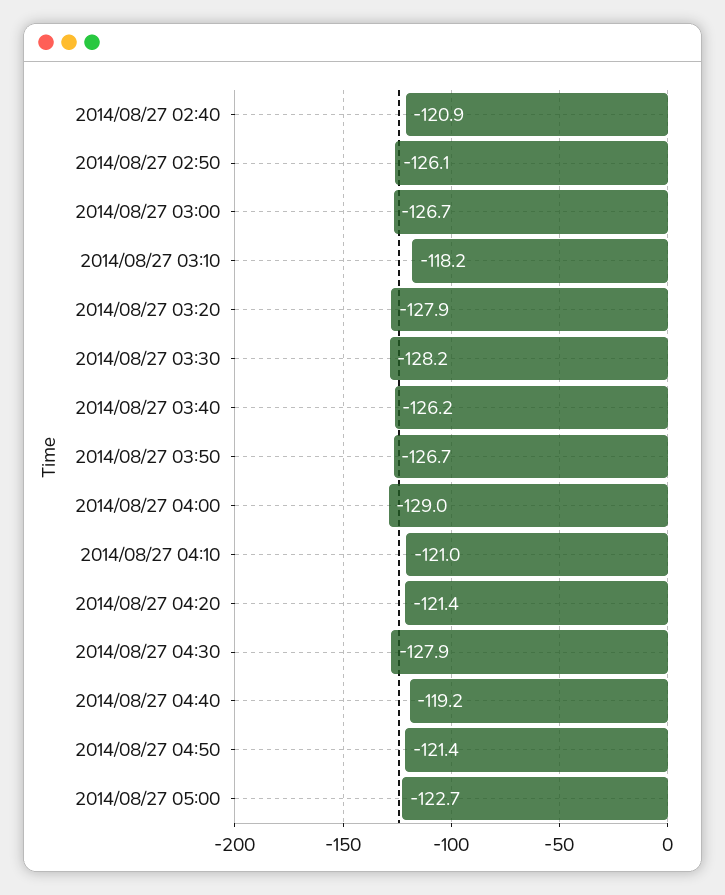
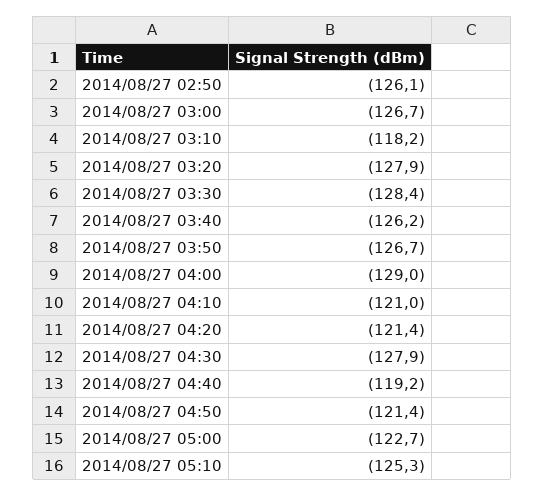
2014/08/27 02:40: -120.9 -> none
2014/08/27 03:30: -128.2 -> -128.4
2014/08/27 05:10: none -> -125.3

